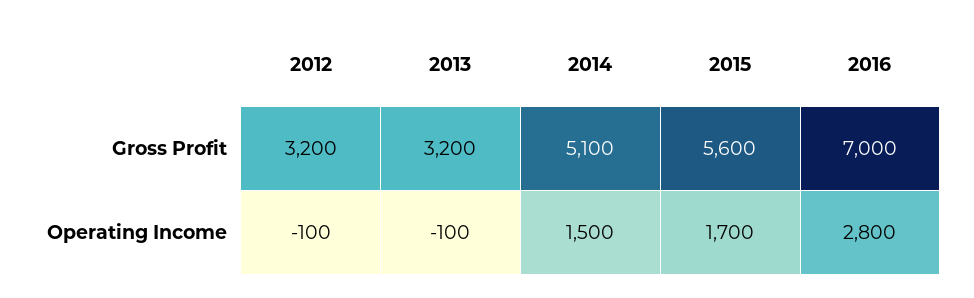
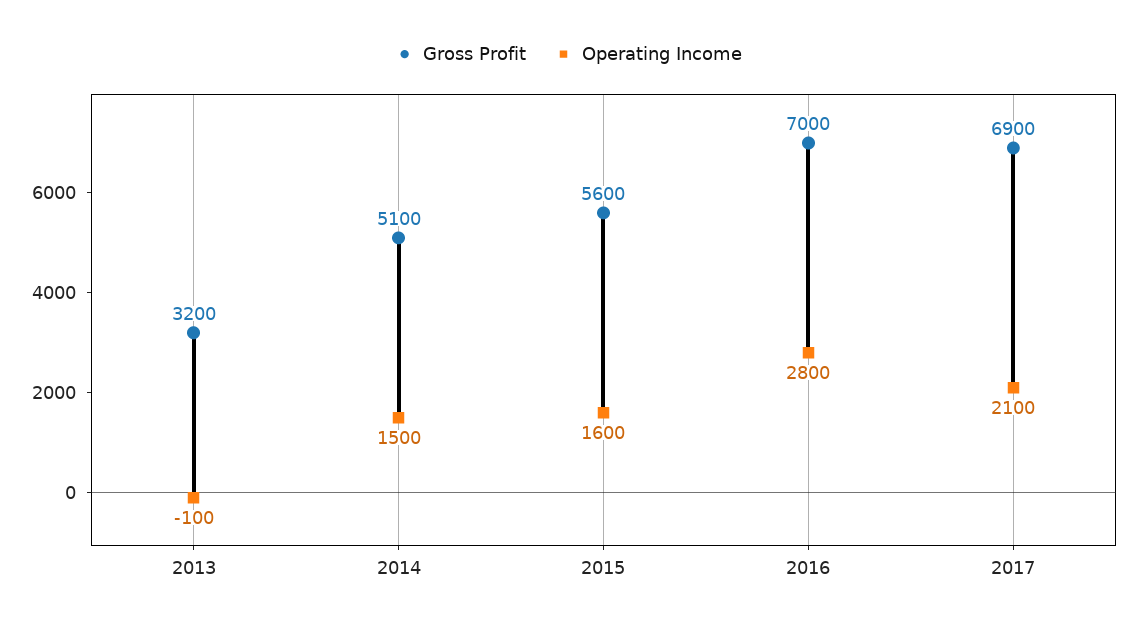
Gross Profit, 2012: 3200 -> none
Operating Income, 2012: -100 -> none
Operating Income, 2015: 1700 -> 1600
Gross Profit, 2017: none -> 6900
Operating Income, 2017: none -> 2100

